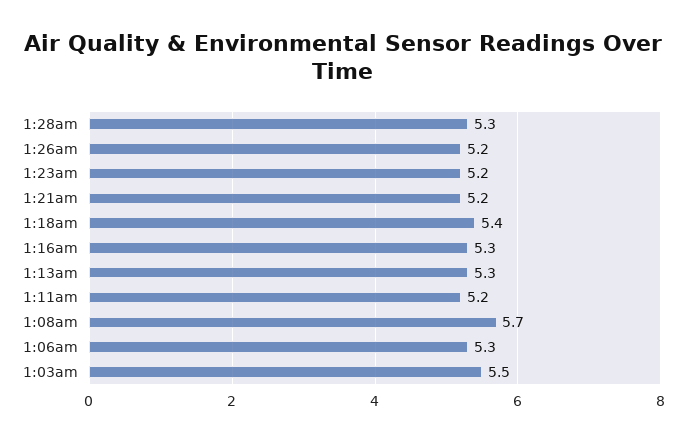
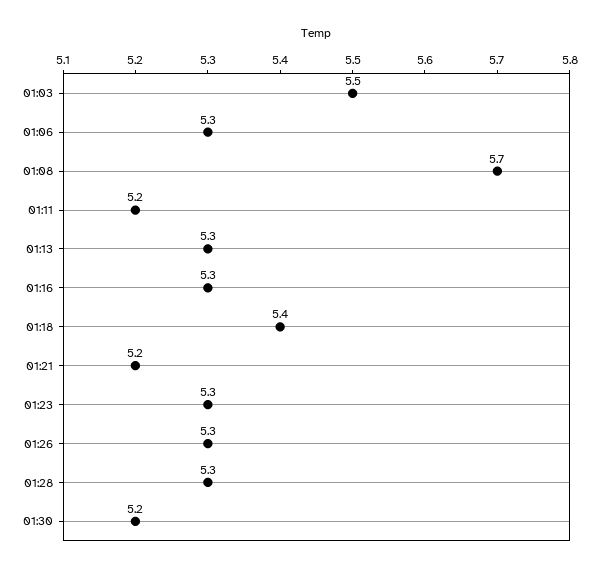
1:26am: 5.2 -> 5.3
1:23am: 5.2 -> 5.3
01:30: none -> 5.2

